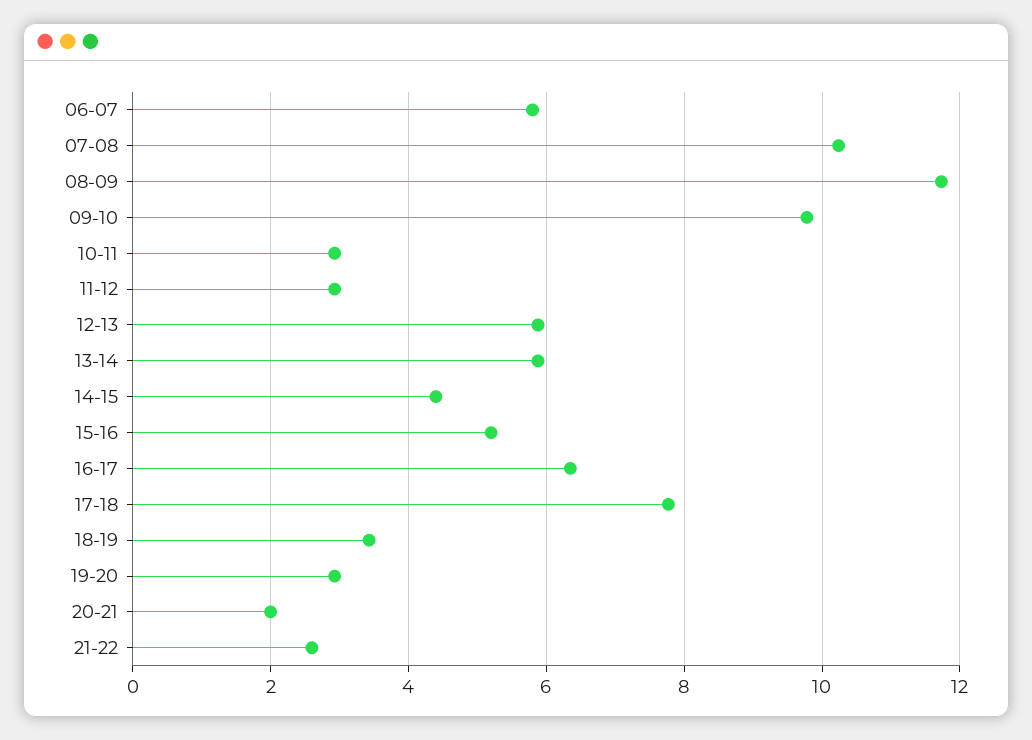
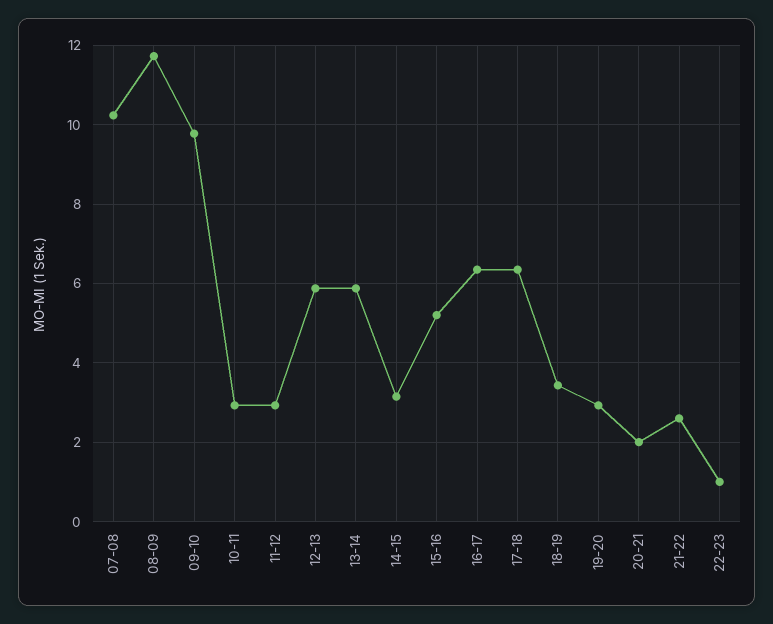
06-07: 5.8 -> none
14-15: 4.4 -> 3.2
17-18: 7.8 -> 6.4
22-23: none -> 1

